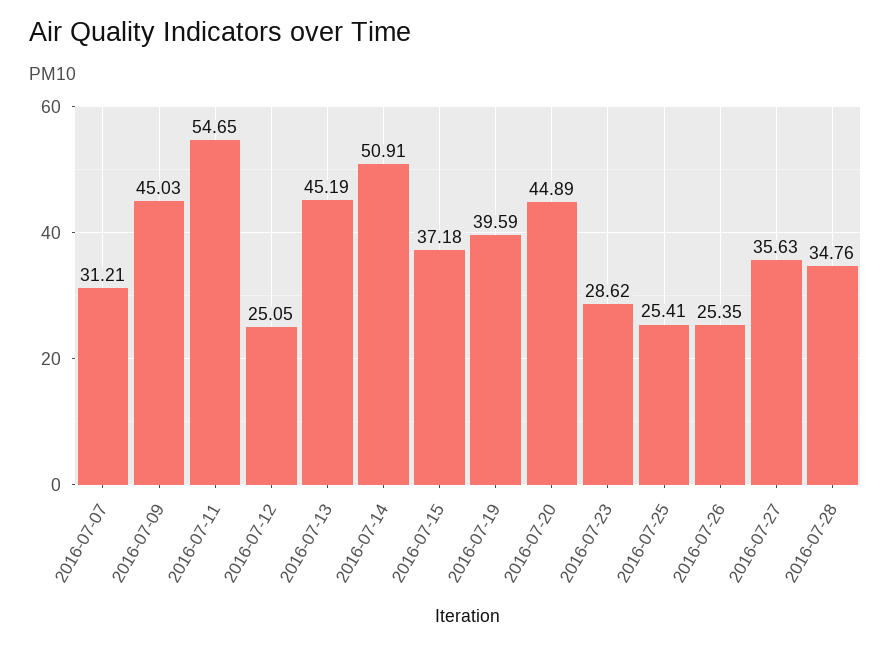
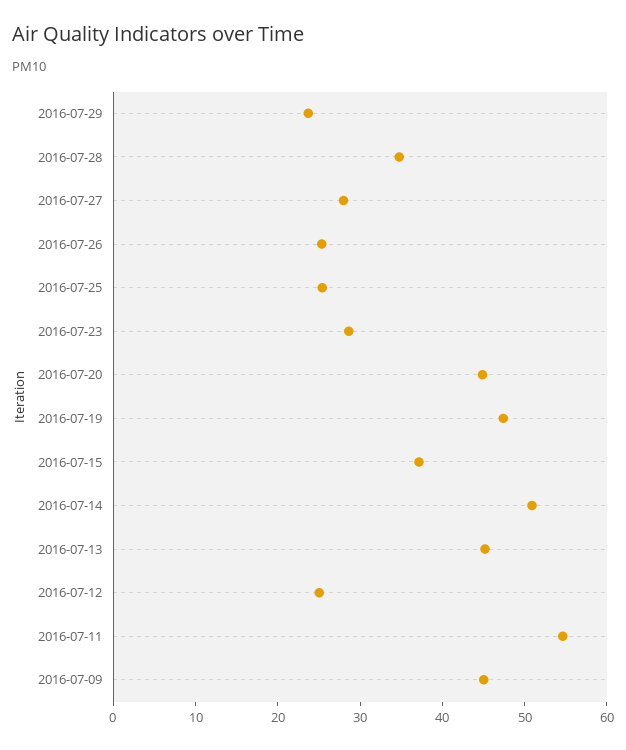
2016-07-07: 31.21 -> none
2016-07-19: 39.59 -> 48
2016-07-27: 35.63 -> 28
2016-07-29: none -> 24

